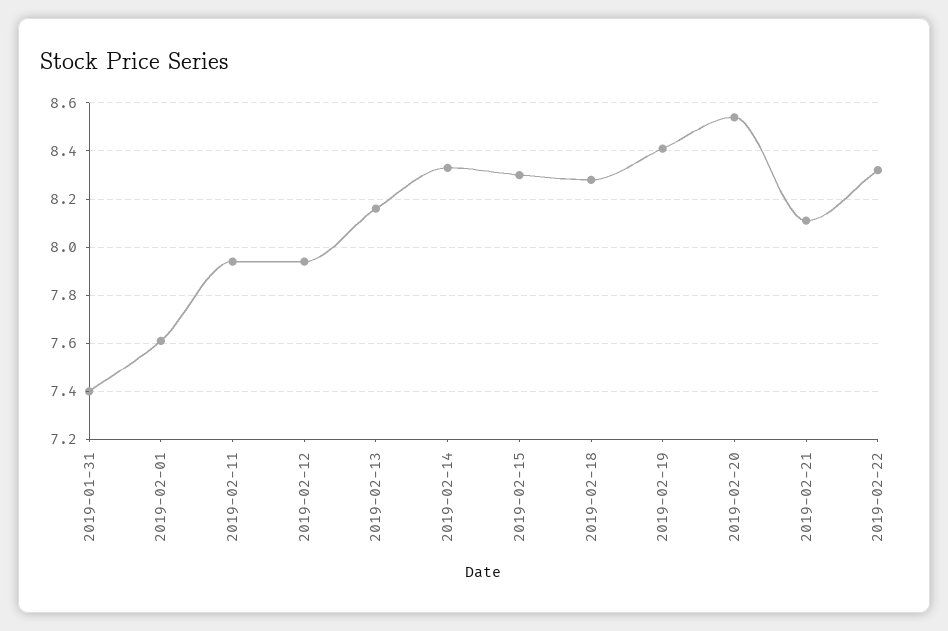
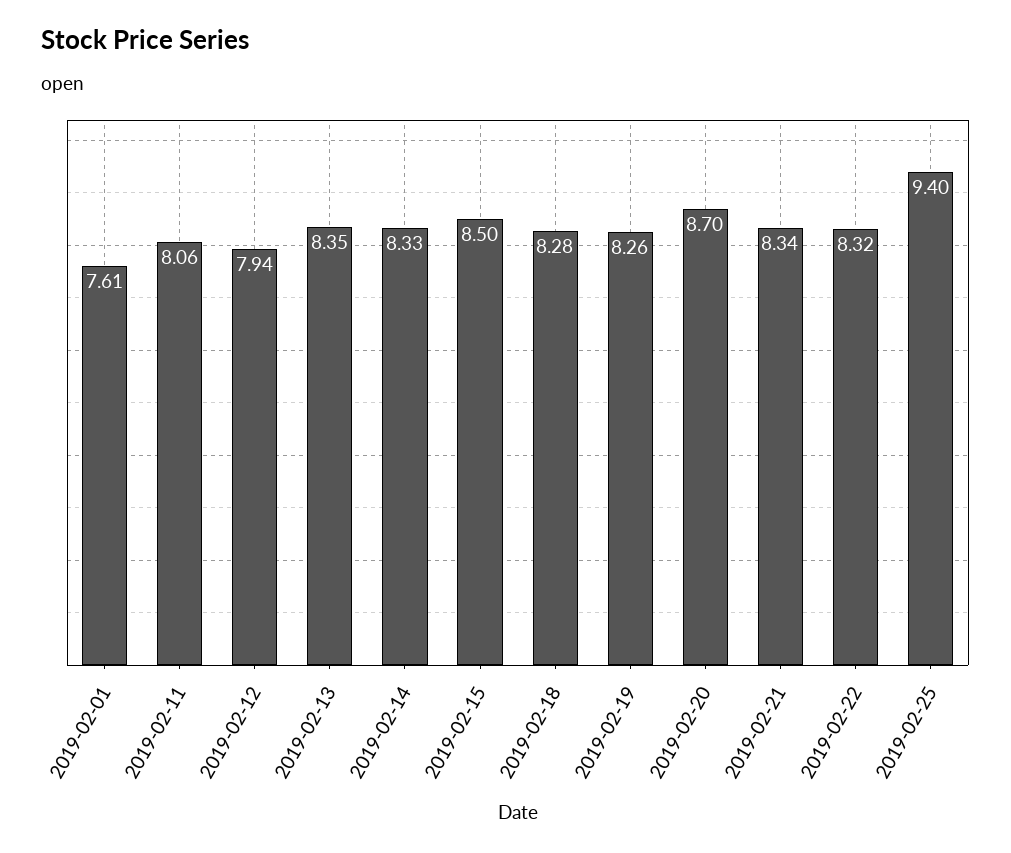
2019-01-31: 7.4 -> none
2019-02-11: 7.95 -> 8.06
2019-02-13: 8.15 -> 8.35
2019-02-15: 8.3 -> 8.5
2019-02-19: 8.4 -> 8.26
2019-02-20: 8.55 -> 8.7
2019-02-21: 8.1 -> 8.34
2019-02-25: none -> 9.4

